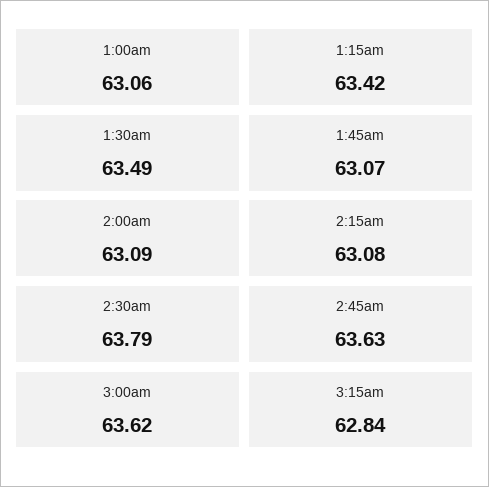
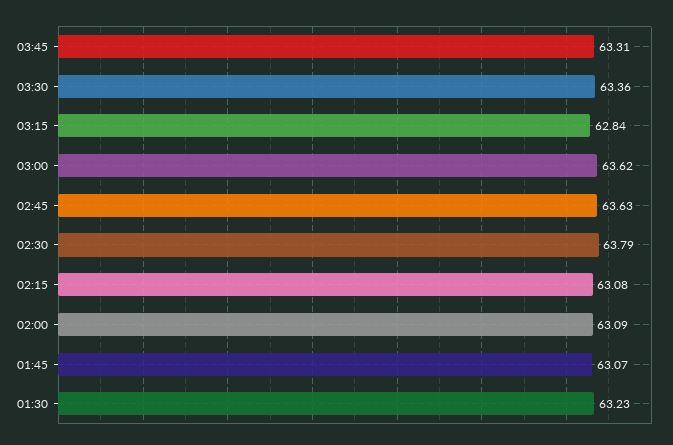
1:00am: 63.06 -> none
1:15am: 63.42 -> none
1:30am: 63.49 -> 63.23
03:45: none -> 63.31
03:30: none -> 63.36

